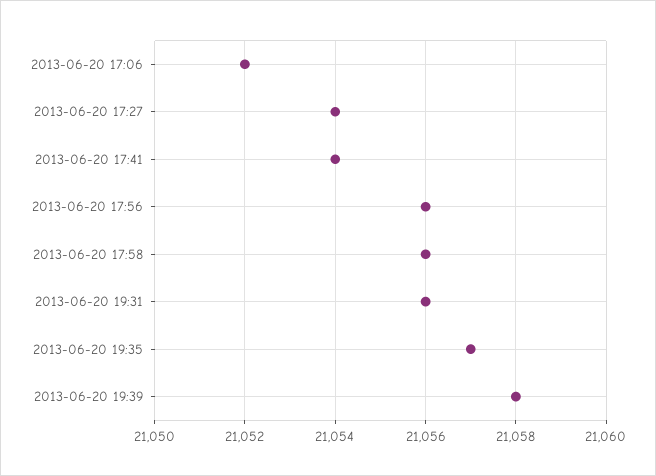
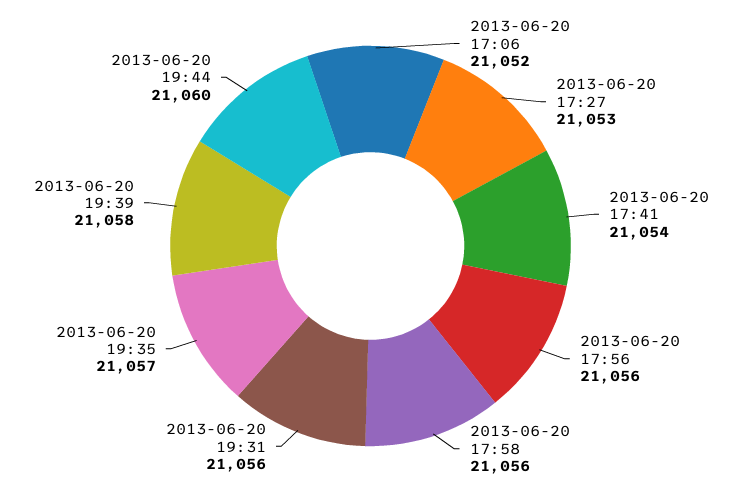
2013-06-20 17:27: 21054 -> 21053
2013-06-20 19:44: none -> 21060

